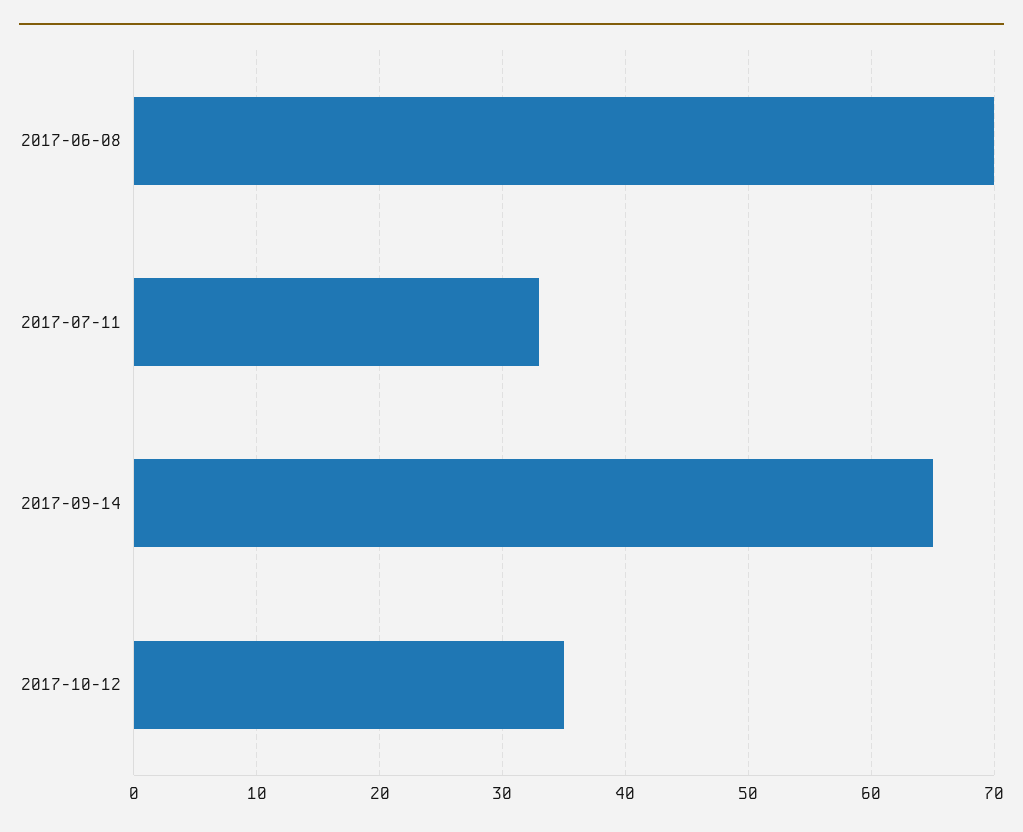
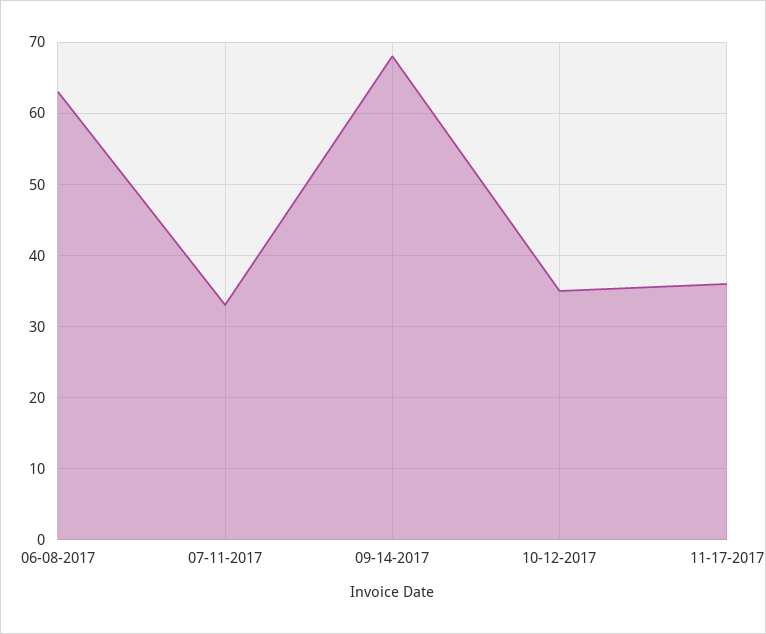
2017-06-08: 70 -> 63
2017-09-14: 65 -> 68
11-17-2017: none -> 36

